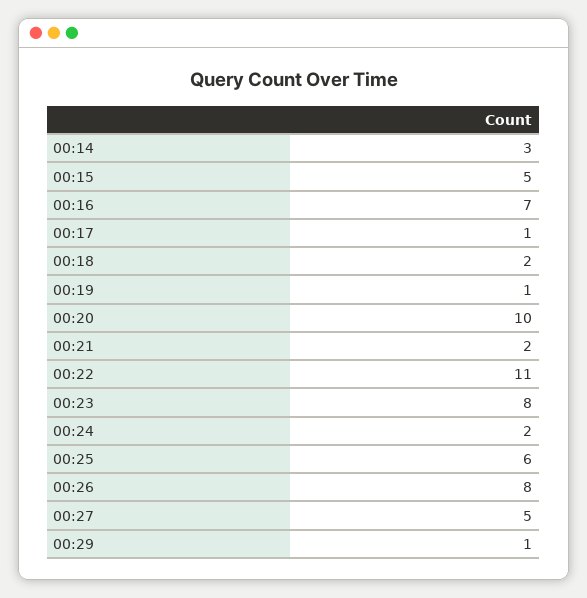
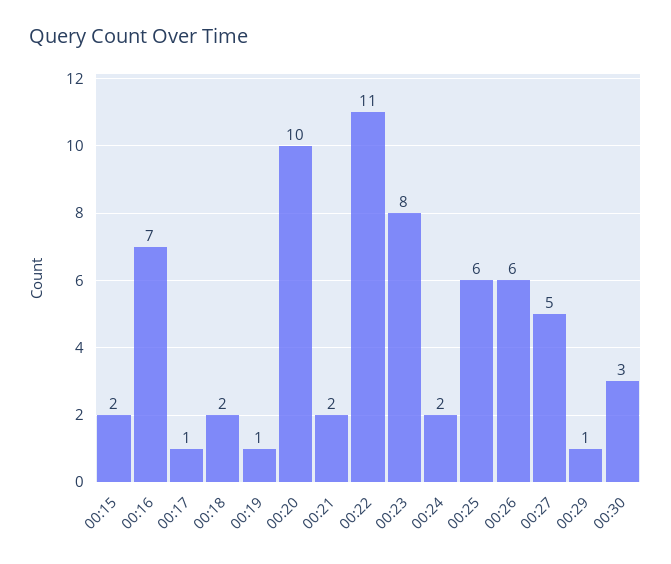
00:14: 3 -> none
00:15: 5 -> 2
00:26: 8 -> 6
00:30: none -> 3

